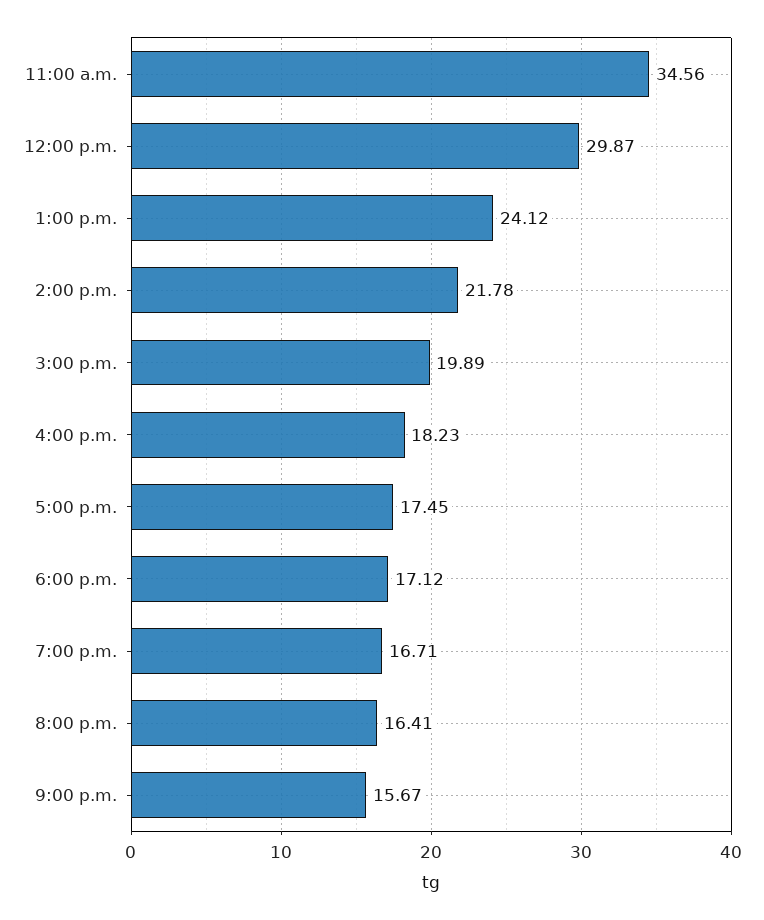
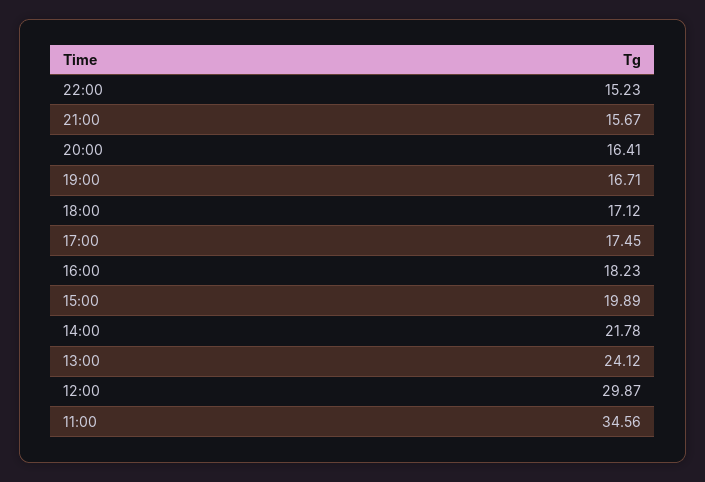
22:00: none -> 15.23

